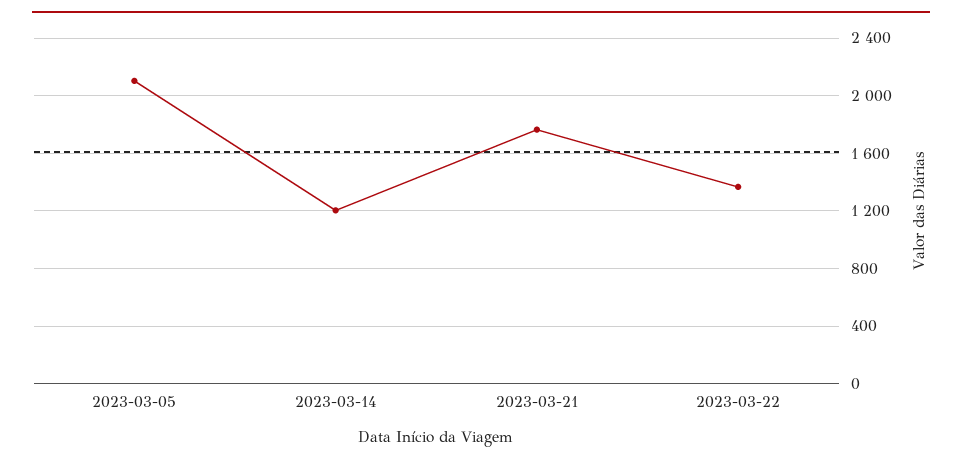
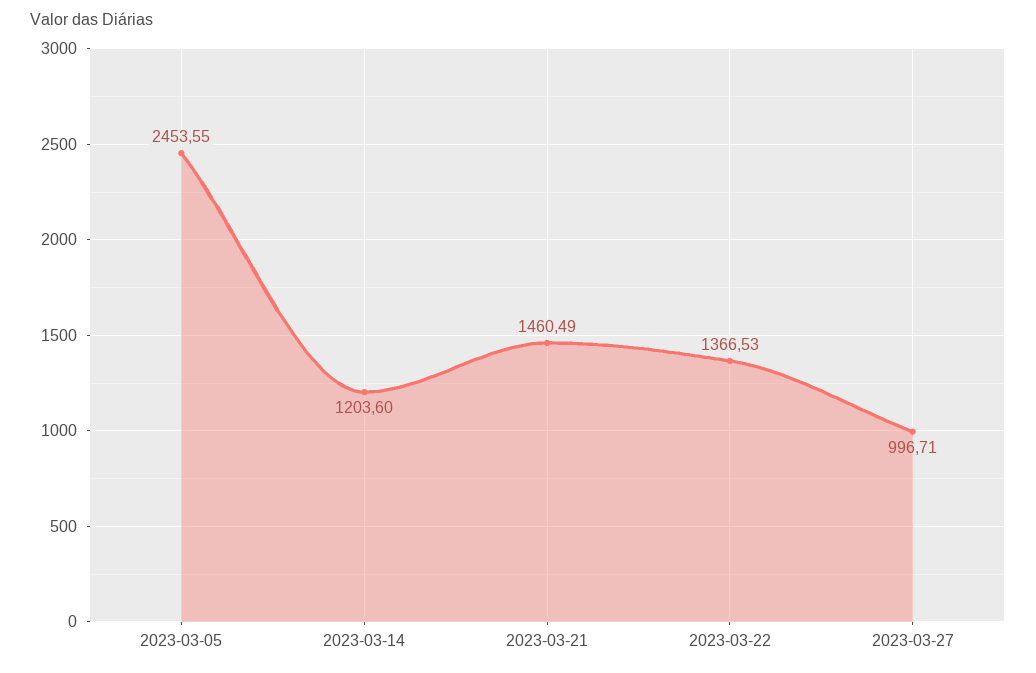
2023-03-05: 2100 -> 2453.55
2023-03-21: 1750 -> 1460.49
2023-03-27: none -> 996.71

